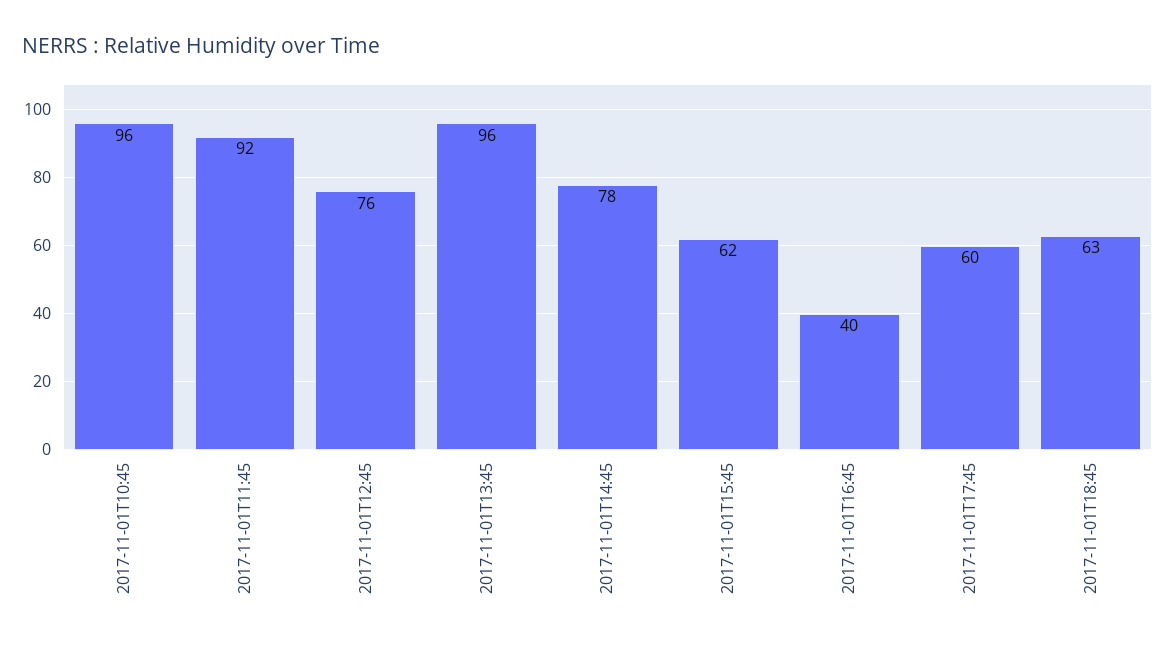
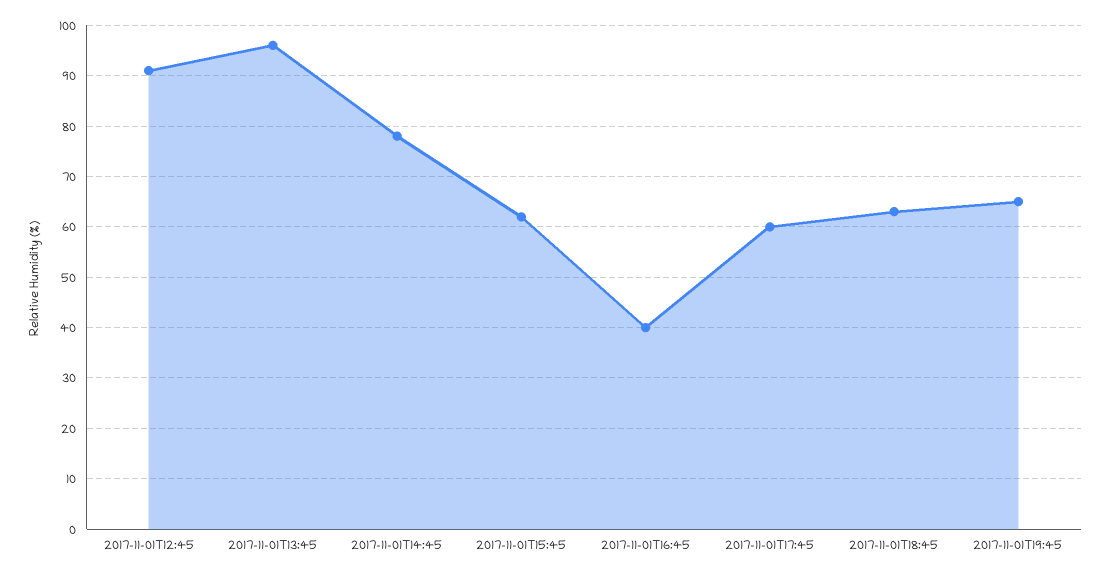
2017-11-01T10:45: 96 -> none
2017-11-01T11:45: 92 -> none
2017-11-01T12:45: 76 -> 90
2017-11-01T19:45: none -> 65

